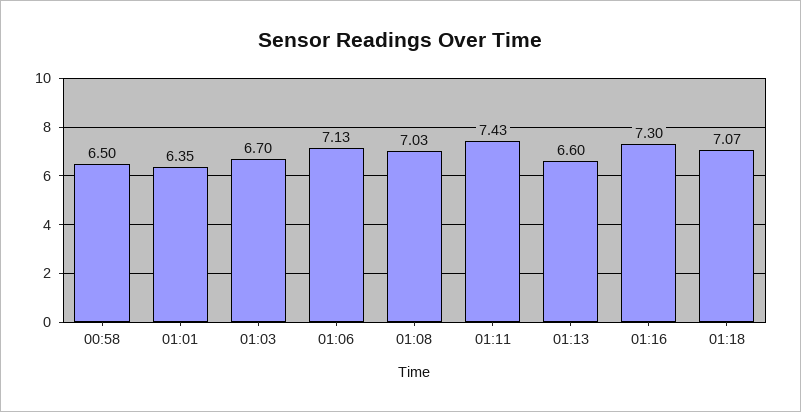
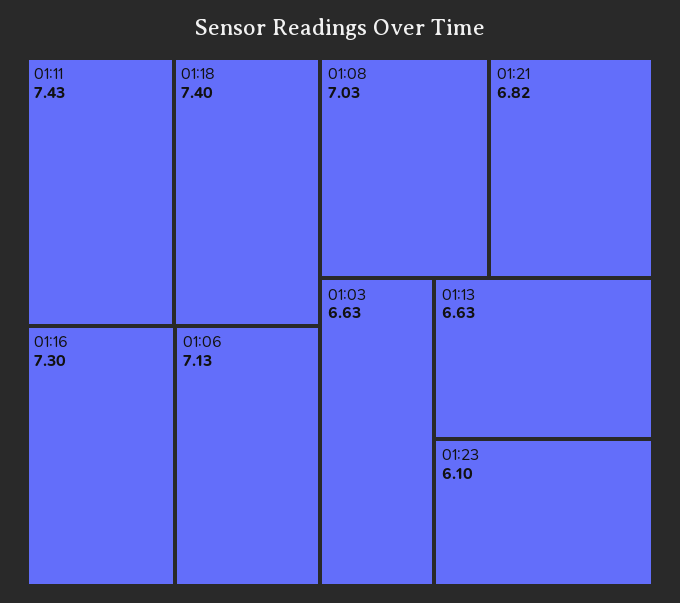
00:58: 6.5 -> none
01:01: 6.35 -> none
01:03: 6.7 -> 6.63
01:13: 6.6 -> 6.63
01:18: 7.07 -> 7.4
01:21: none -> 6.82
01:23: none -> 6.1

